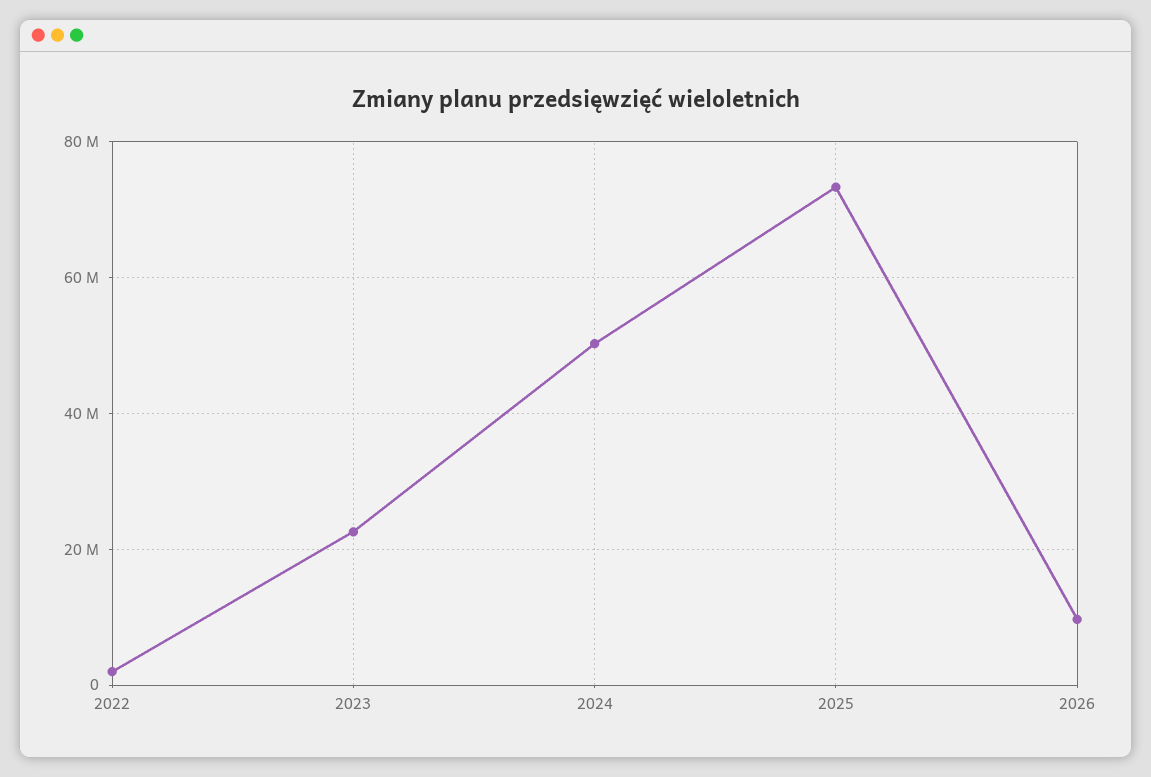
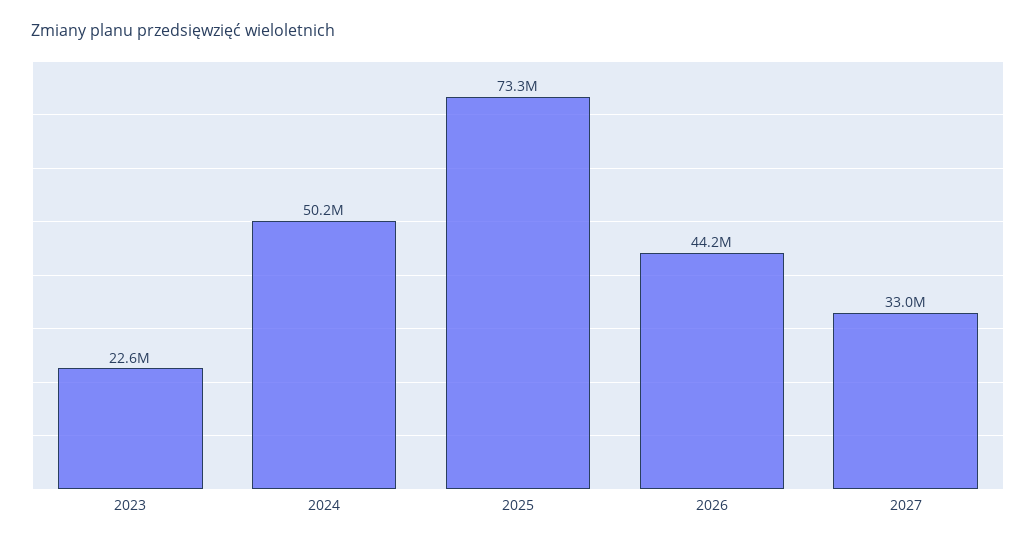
2022: 2000000 -> none
2026: 10000000 -> 44200000
2027: none -> 33000000

